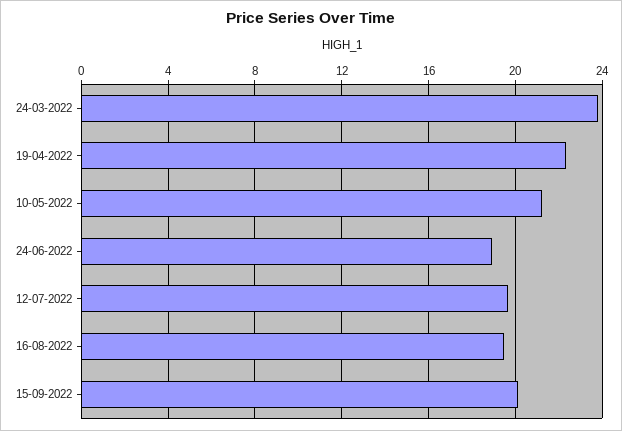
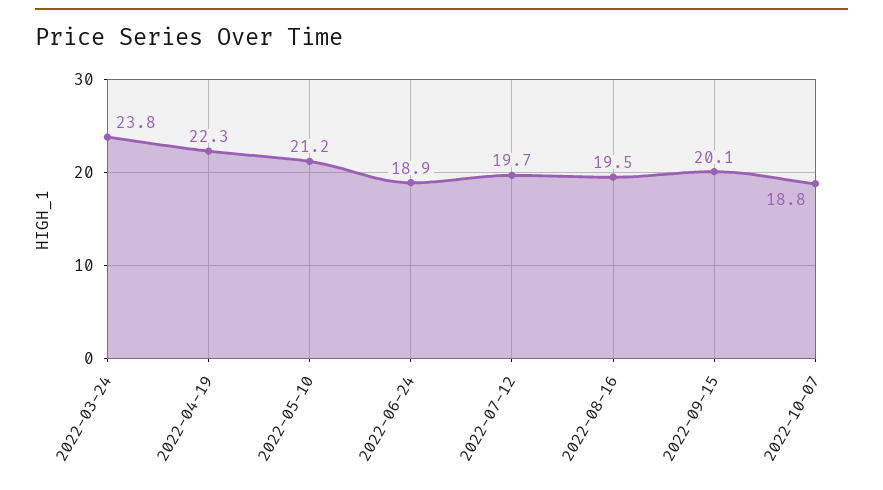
2022-10-07: none -> 18.8

